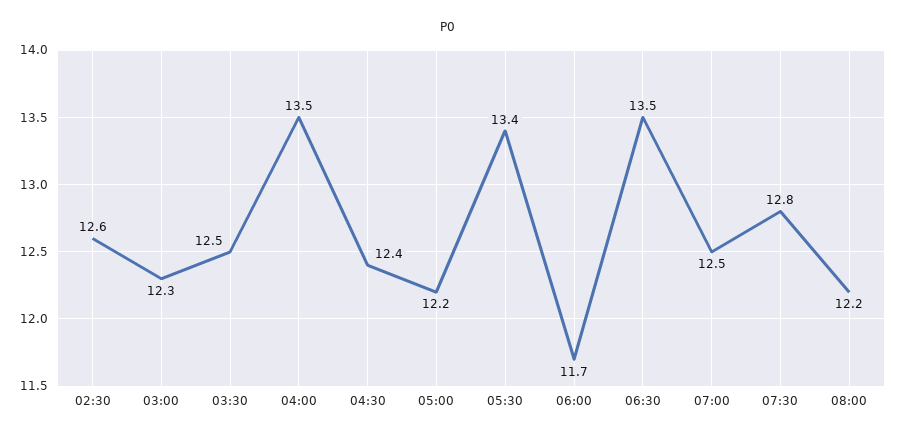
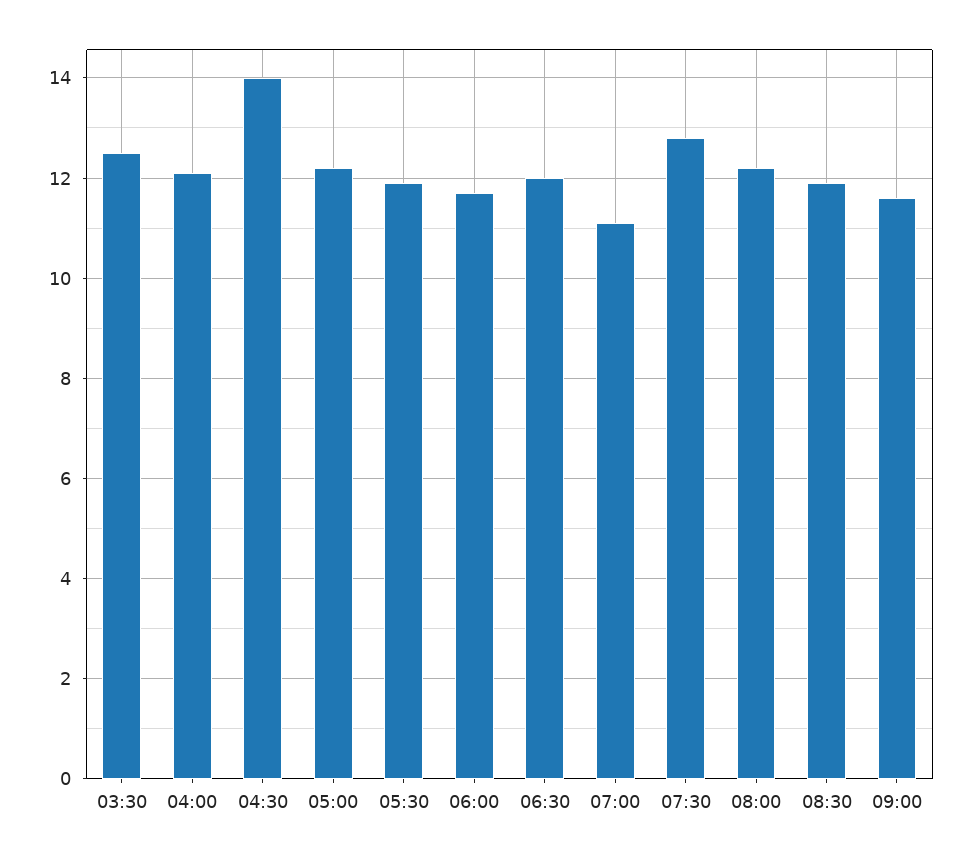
02:30: 12.6 -> none
03:00: 12.3 -> none
04:00: 13.5 -> 12
04:30: 12.4 -> 14
05:30: 13.4 -> 12
06:30: 13.5 -> 12
07:00: 12.5 -> 11
08:30: none -> 12
09:00: none -> 11.5

